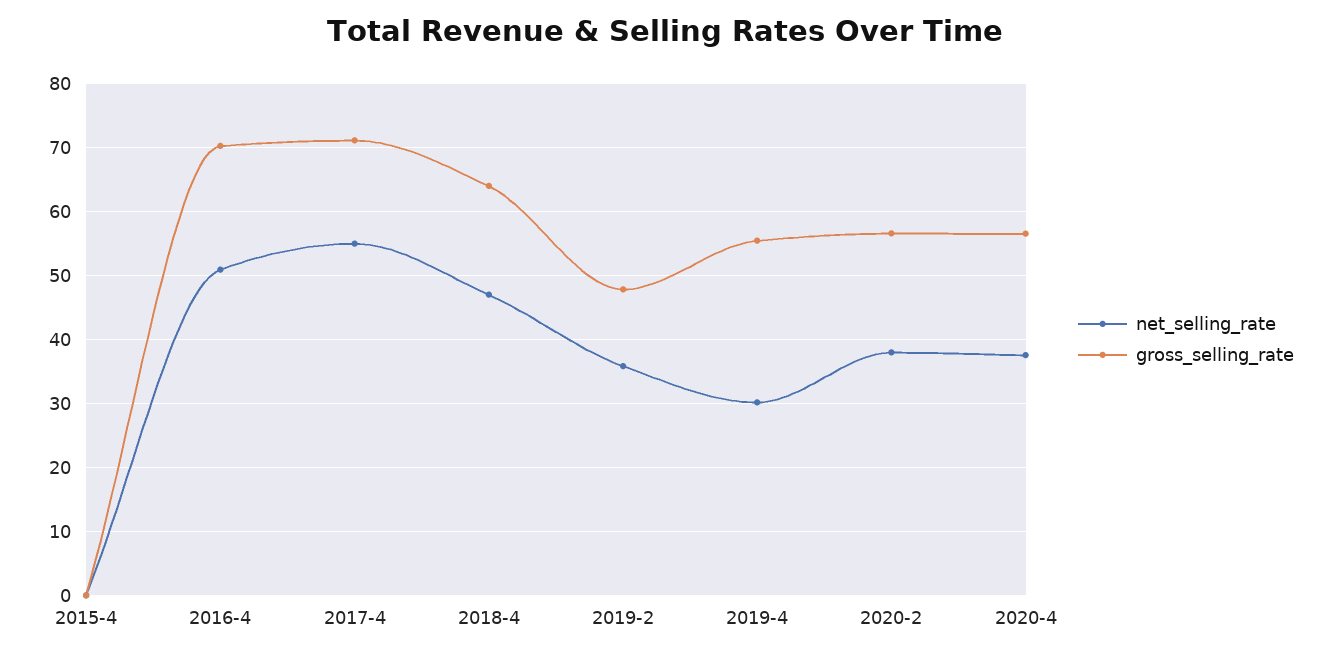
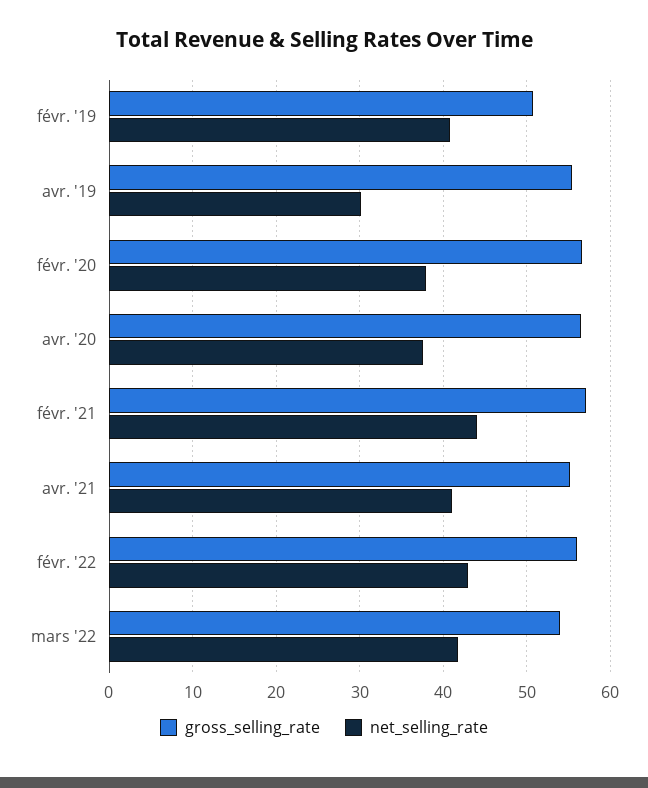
net_selling_rate, 2015-4: 0 -> none
gross_selling_rate, 2015-4: 0 -> none
net_selling_rate, 2016-4: 51 -> none
gross_selling_rate, 2016-4: 70 -> none
net_selling_rate, 2017-4: 55 -> none
gross_selling_rate, 2017-4: 71 -> none
net_selling_rate, 2018-4: 47 -> none
gross_selling_rate, 2018-4: 64 -> none
net_selling_rate, 2019-2: 36 -> 41
gross_selling_rate, 2019-2: 48 -> 51
gross_selling_rate, févr. '21: none -> 57
net_selling_rate, févr. '21: none -> 44
gross_selling_rate, avr. '21: none -> 55
net_selling_rate, avr. '21: none -> 41
gross_selling_rate, févr. '22: none -> 56
net_selling_rate, févr. '22: none -> 43
gross_selling_rate, mars '22: none -> 54
net_selling_rate, mars '22: none -> 42

